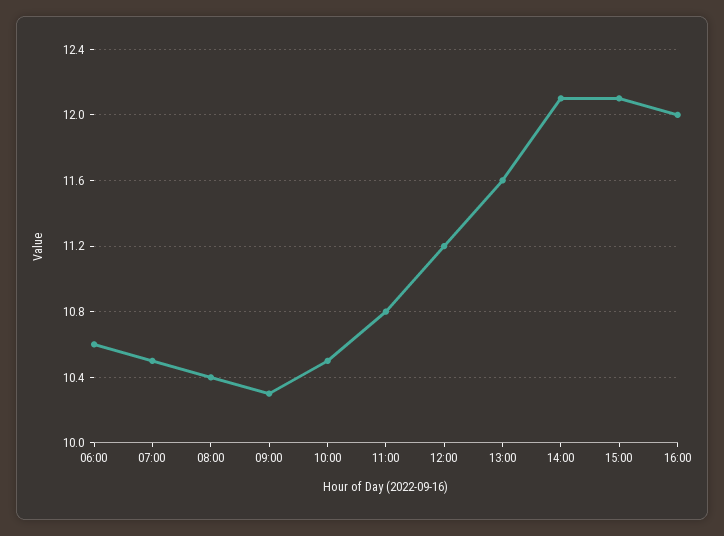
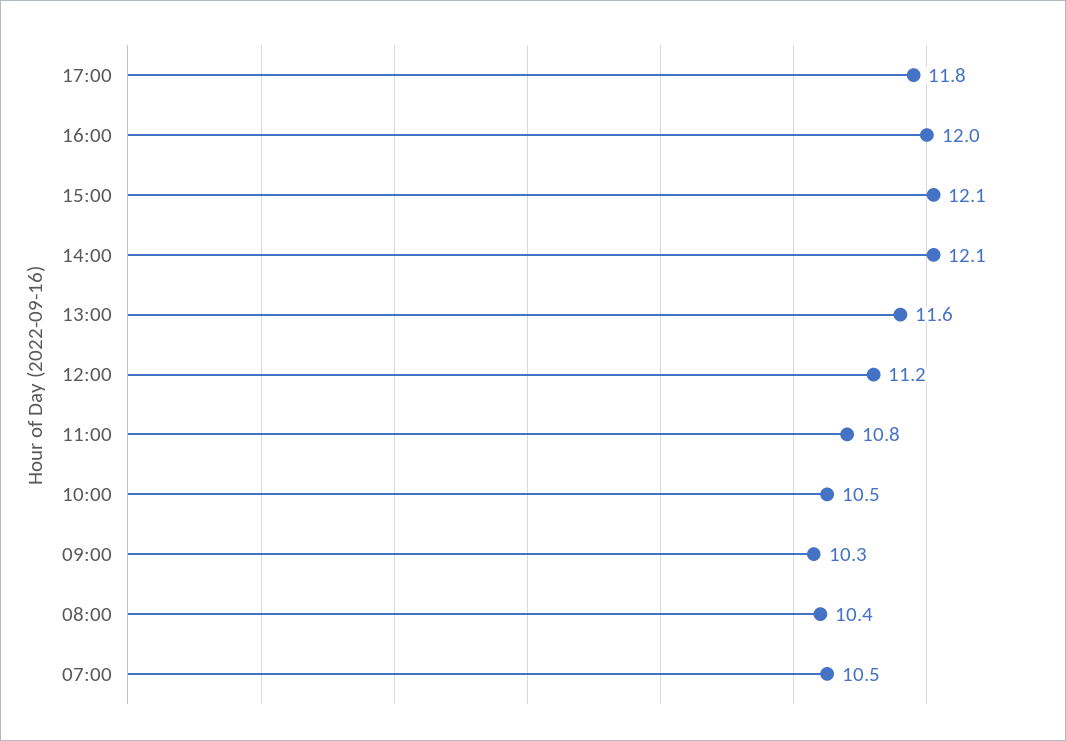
06:00: 10.6 -> none
17:00: none -> 11.8

